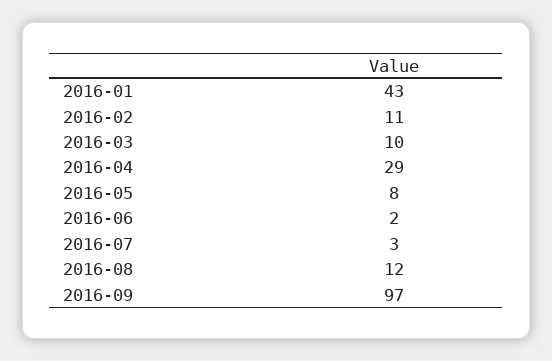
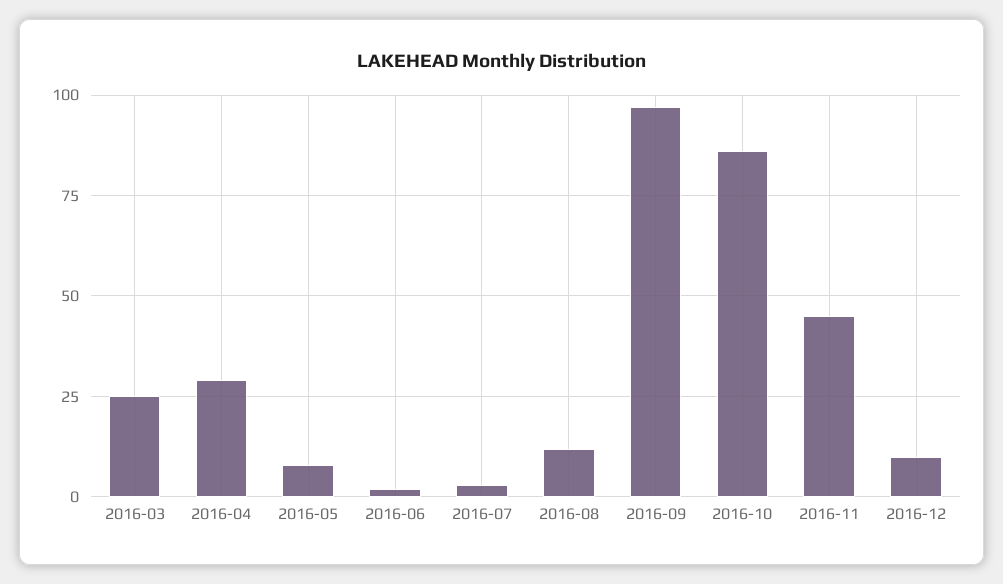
2016-01: 43 -> none
2016-02: 11 -> none
2016-03: 10 -> 25
2016-10: none -> 85
2016-11: none -> 45
2016-12: none -> 10

